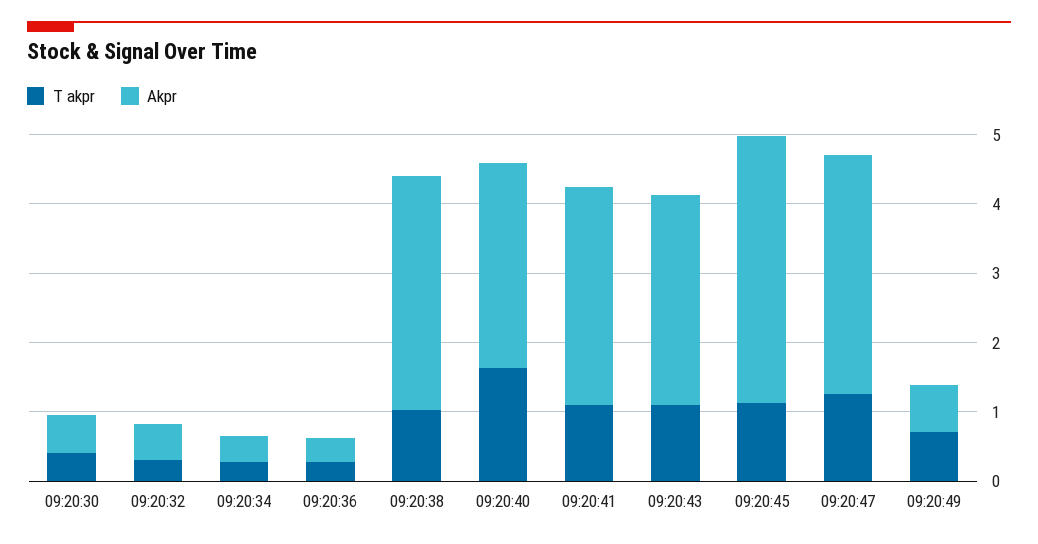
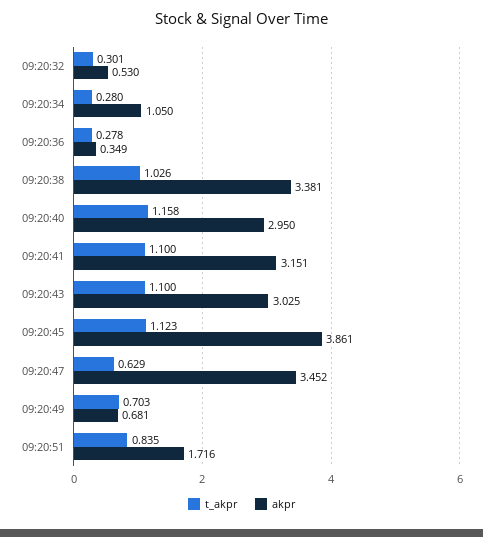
T akpr, 09:20:30: 0.4 -> none
Akpr, 09:20:30: 0.6 -> none
Akpr, 09:20:34: 0.4 -> 1.05
T akpr, 09:20:40: 1.6 -> 1.158
T akpr, 09:20:47: 1.2 -> 0.629
T akpr, 09:20:51: none -> 0.835
Akpr, 09:20:51: none -> 1.716

